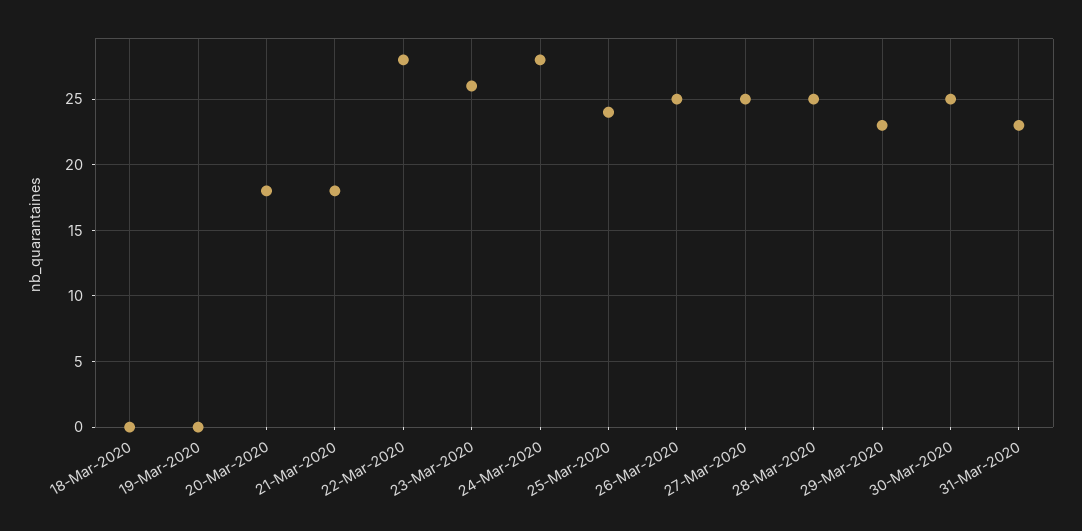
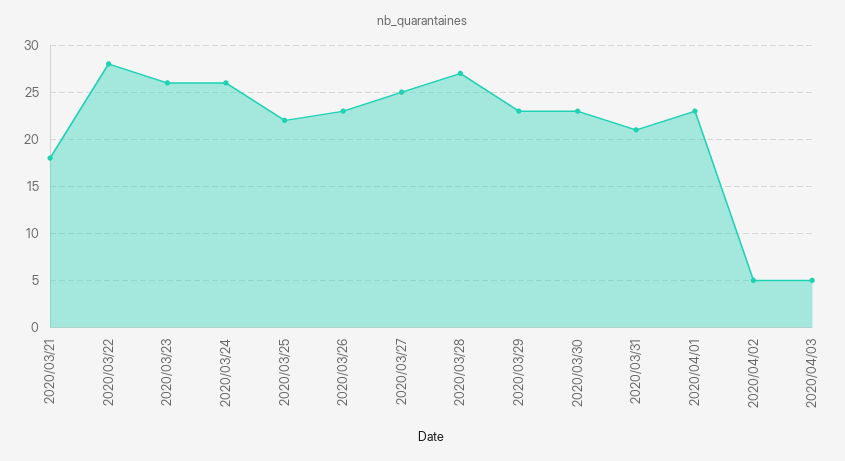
18-Mar-2020: 0 -> none
19-Mar-2020: 0 -> none
20-Mar-2020: 18 -> none
24-Mar-2020: 28 -> 26
25-Mar-2020: 24 -> 22
26-Mar-2020: 25 -> 23
28-Mar-2020: 25 -> 27
30-Mar-2020: 25 -> 23
31-Mar-2020: 23 -> 21
2020/04/01: none -> 23
2020/04/02: none -> 5
2020/04/03: none -> 5

